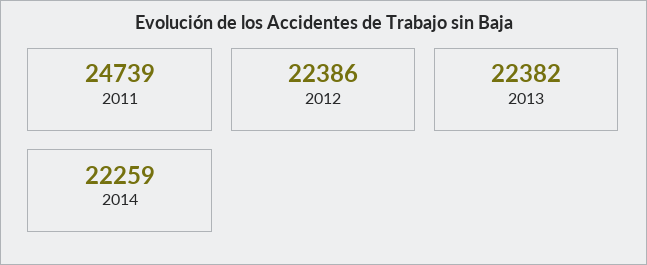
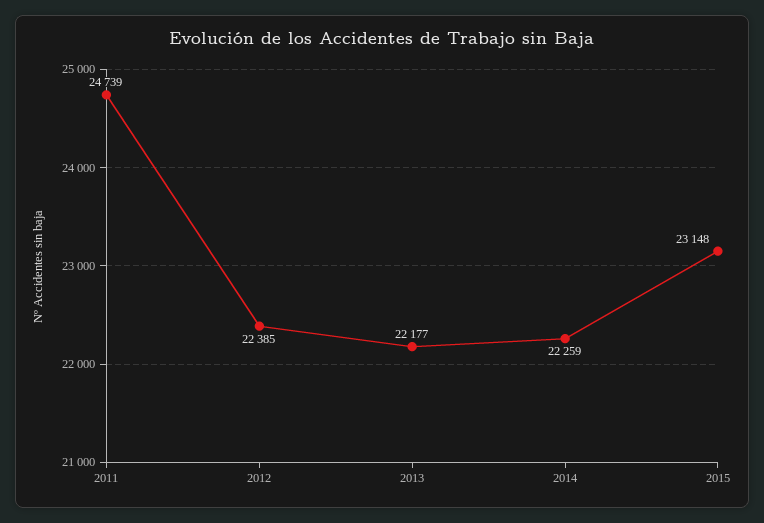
2012: 22386 -> 22385
2013: 22382 -> 22177
2015: none -> 23148

